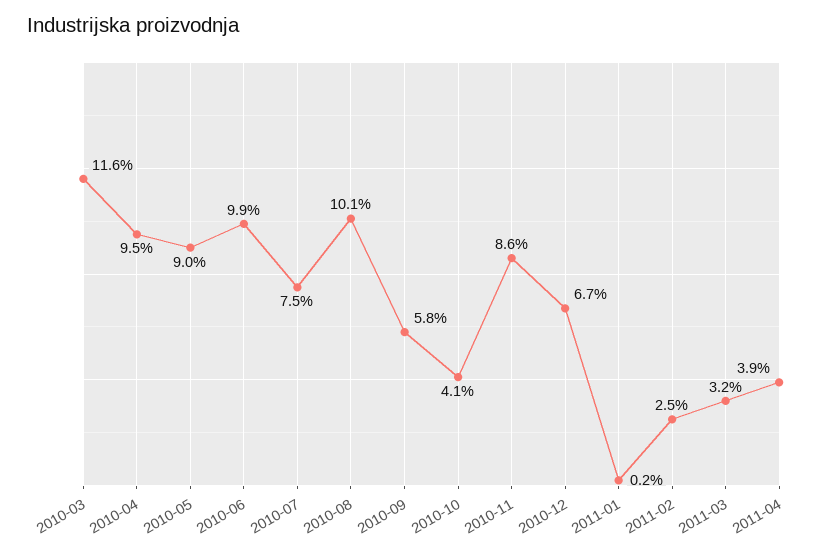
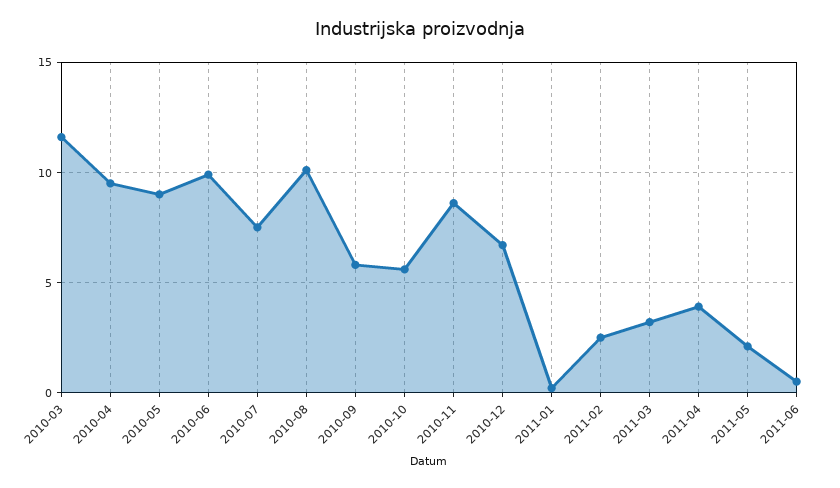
2010-10: 4.1 -> 5.5
2011-05: none -> 2
2011-06: none -> 0.5

